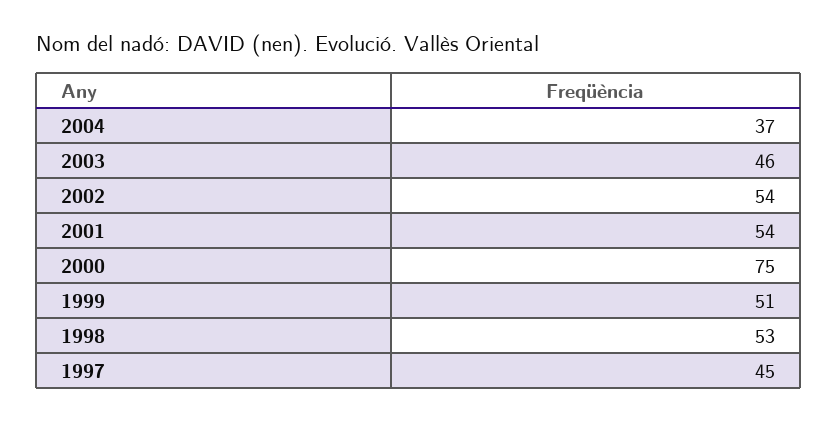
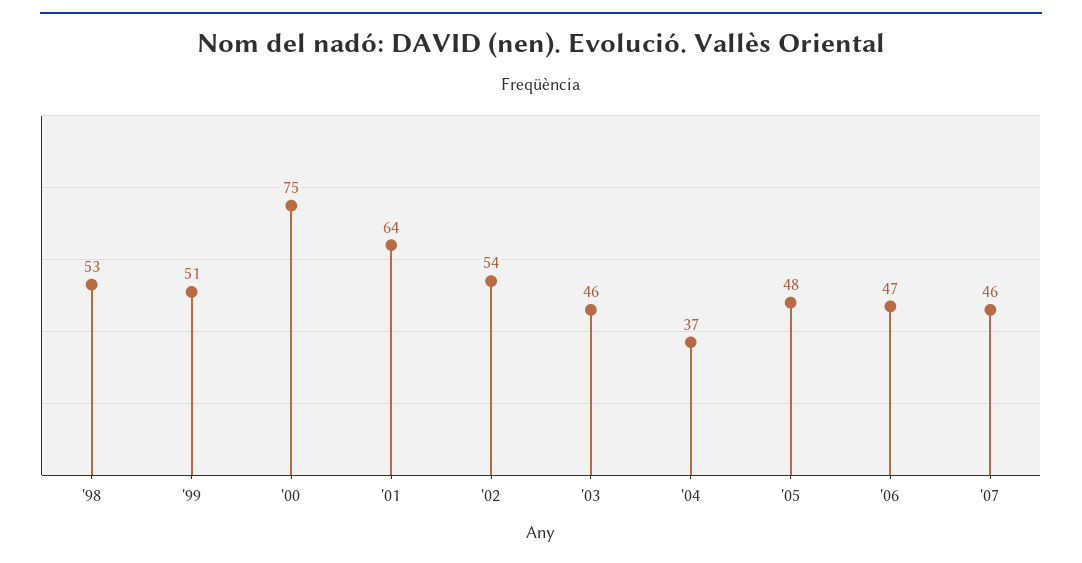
2001: 54 -> 64
1997: 45 -> none
'05: none -> 48
'06: none -> 47
'07: none -> 46

